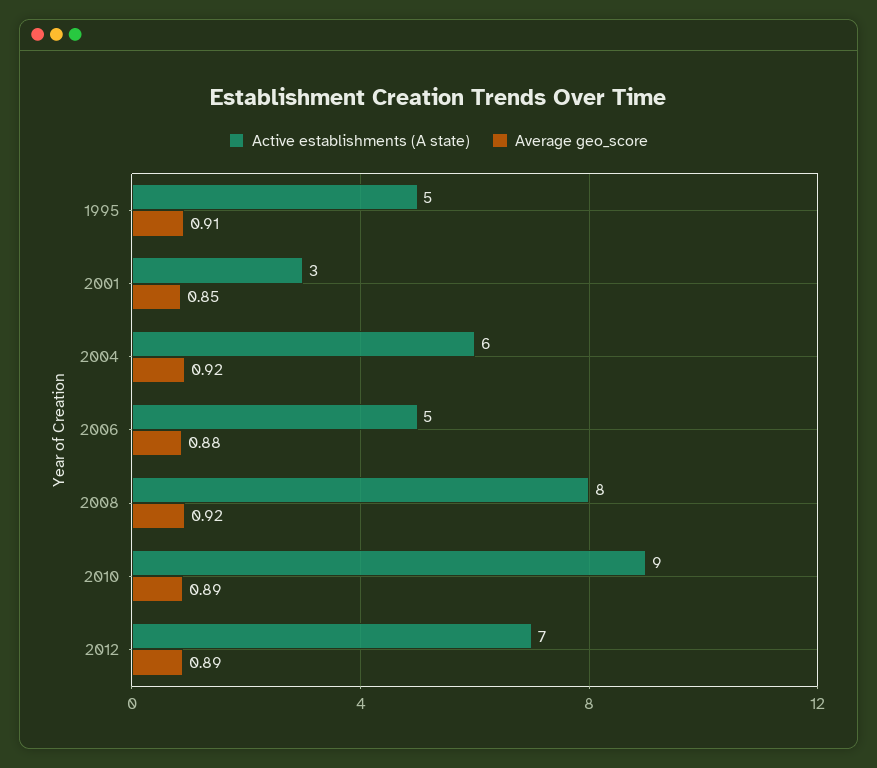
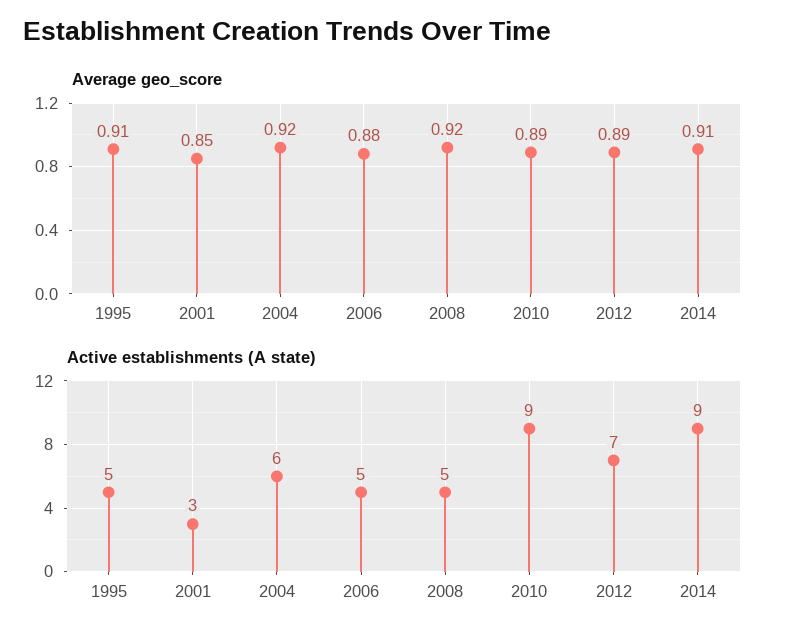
Active establishments (A state), 2008: 8 -> 5
Average geo_score, 2014: none -> 0.91
Active establishments (A state), 2014: none -> 9

